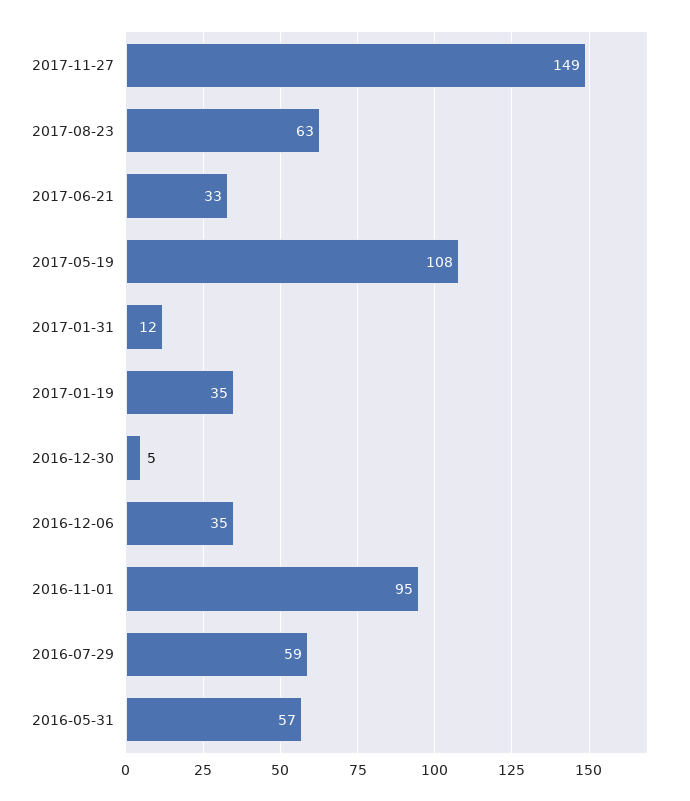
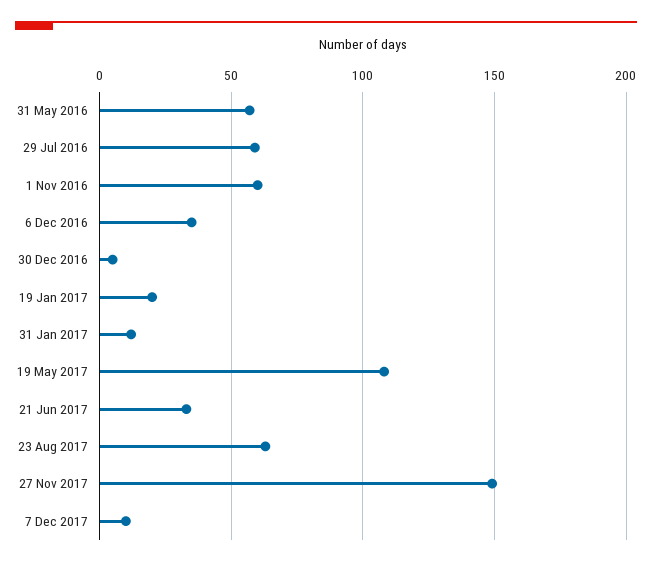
2017-01-19: 35 -> 20
2016-11-01: 95 -> 60
7 Dec 2017: none -> 10

